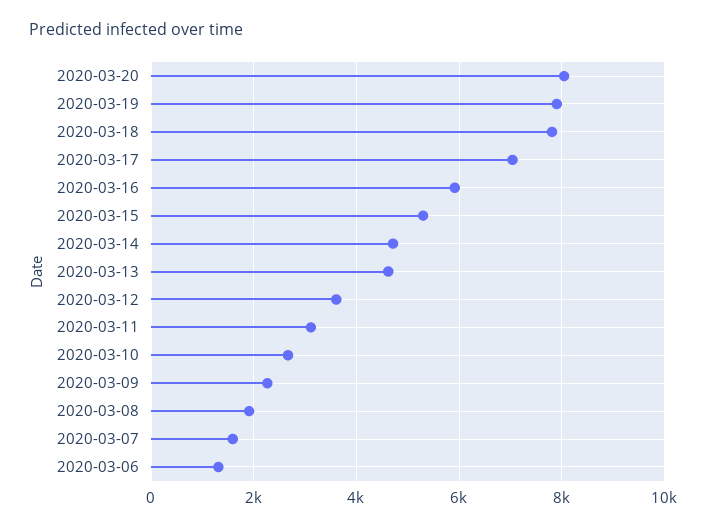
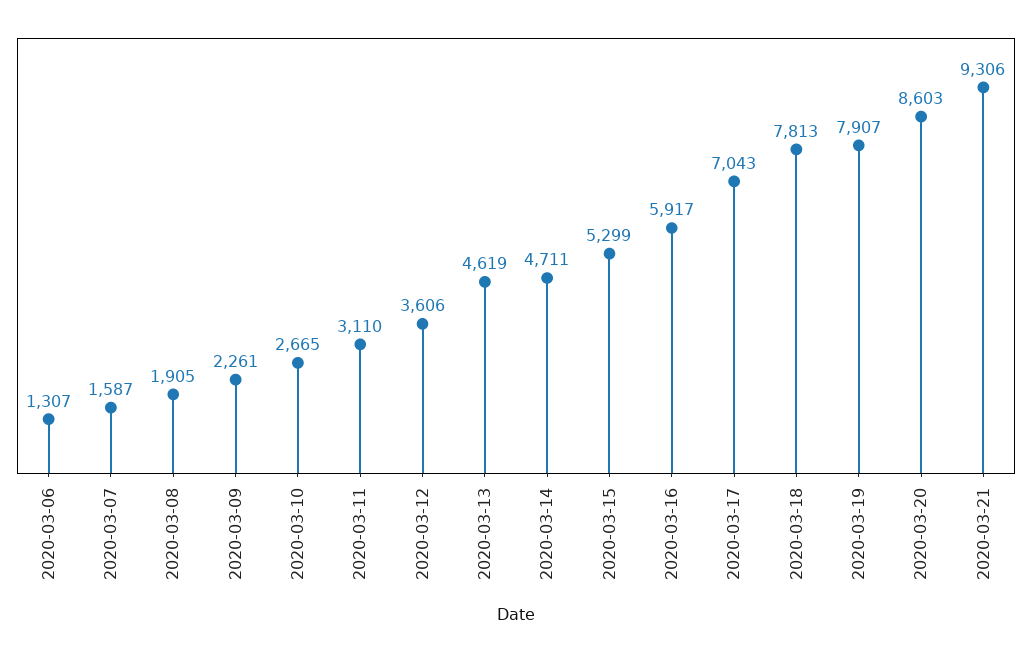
2020-03-20: 8000 -> 8603
2020-03-21: none -> 9306

